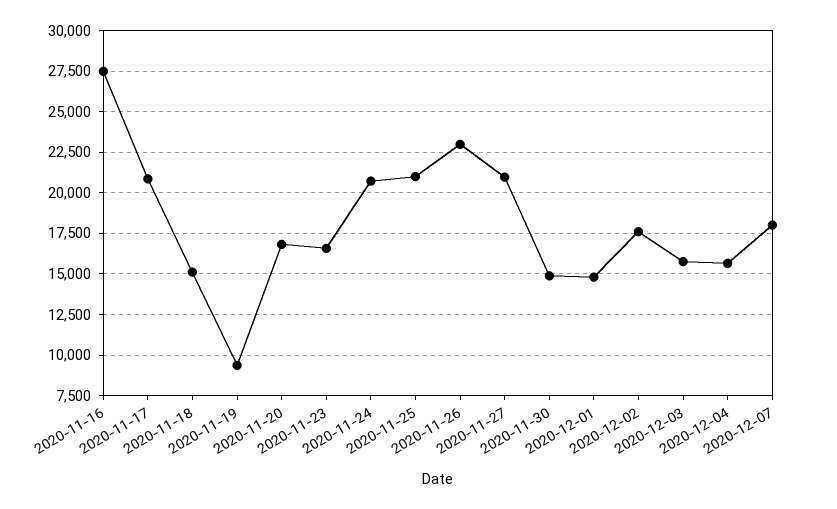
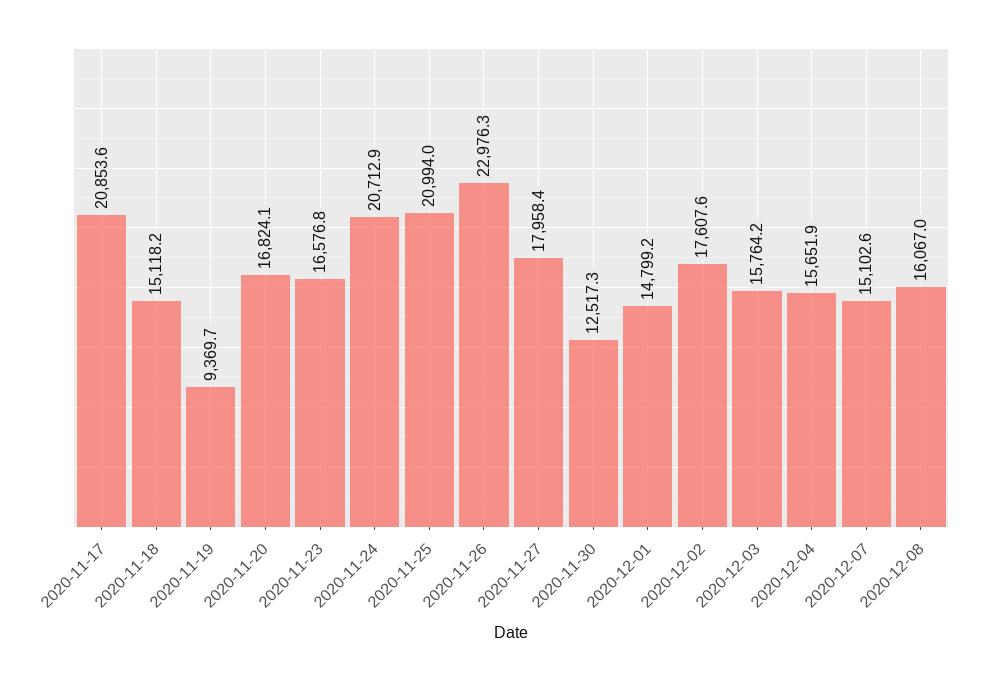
2020-11-16: 27500 -> none
2020-11-27: 21000 -> 17958.4
2020-11-30: 15000 -> 12517.3
2020-12-07: 18000 -> 15102.6
2020-12-08: none -> 16067

